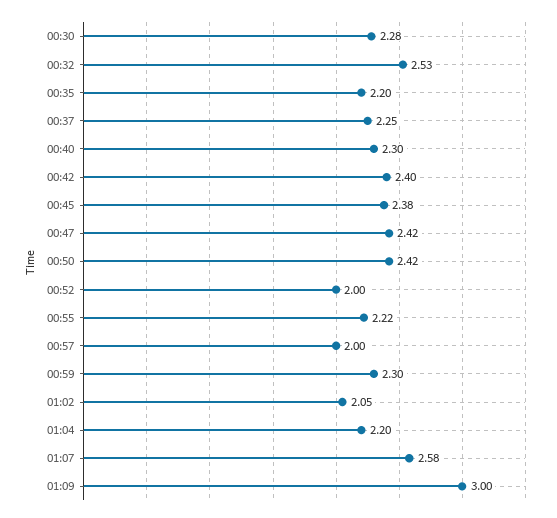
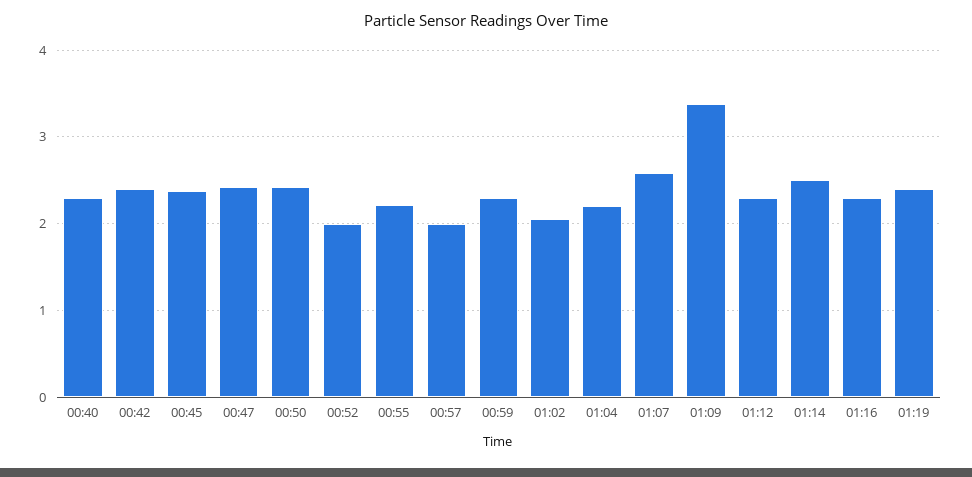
00:30: 2.28 -> none
00:32: 2.53 -> none
00:35: 2.2 -> none
00:37: 2.25 -> none
01:09: 3 -> 3.4
01:12: none -> 2.3
01:14: none -> 2.5
01:16: none -> 2.3
01:19: none -> 2.4

